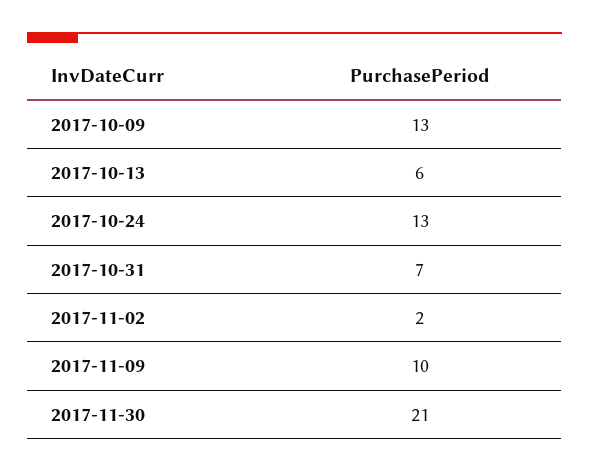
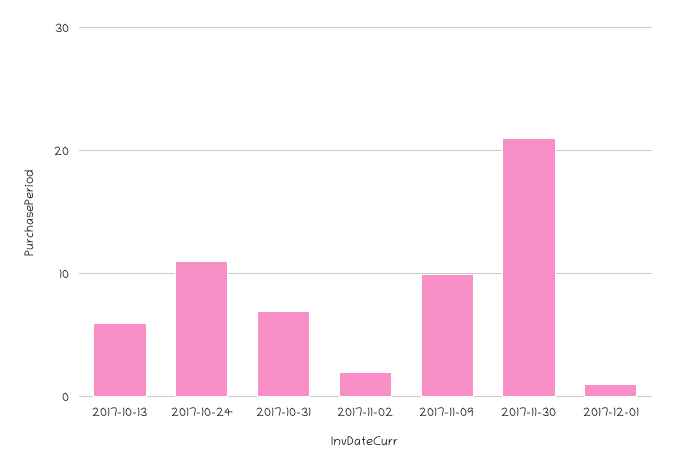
2017-10-09: 13 -> none
2017-10-24: 13 -> 11
2017-12-01: none -> 1

